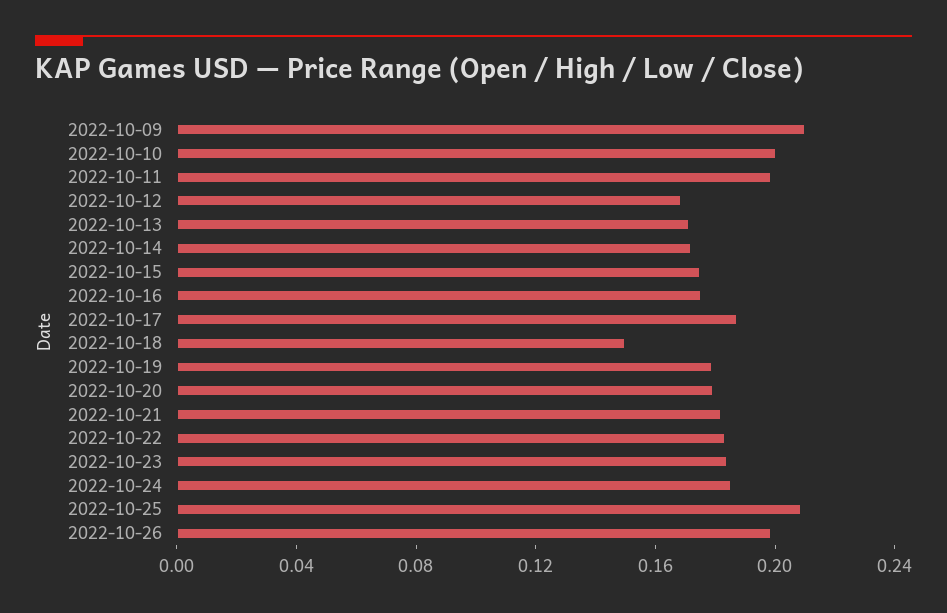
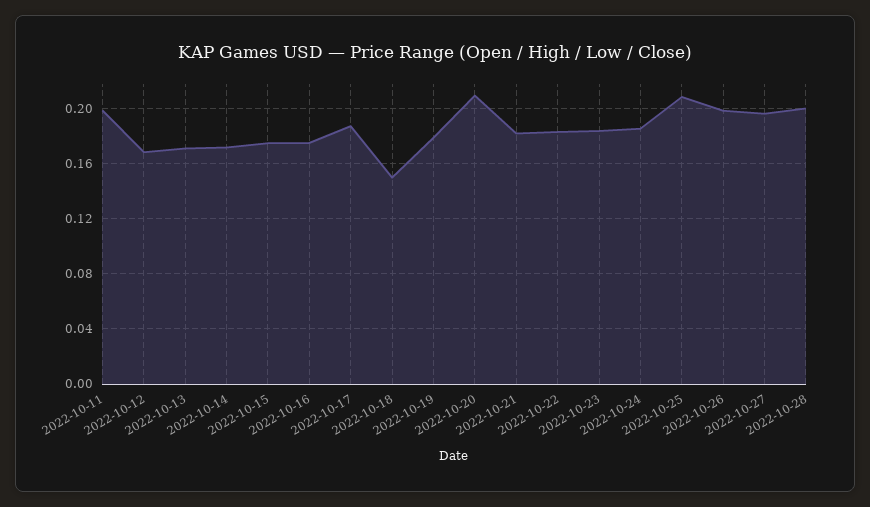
2022-10-09: 0.21 -> none
2022-10-10: 0.2 -> none
2022-10-20: 0.18 -> 0.21
2022-10-27: none -> 0.195
2022-10-28: none -> 0.2

